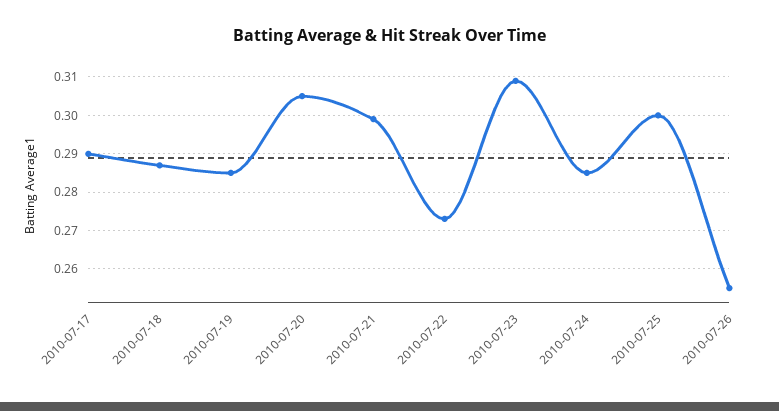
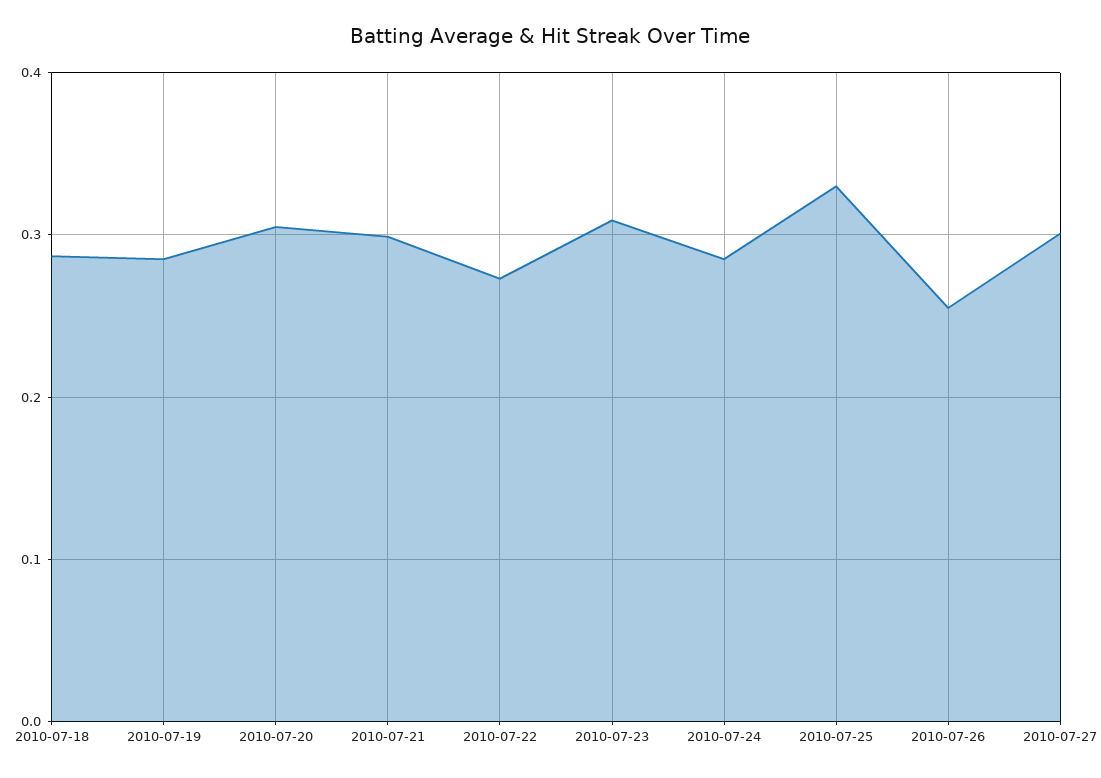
2010-07-17: 0.29 -> none
2010-07-25: 0.3 -> 0.33
2010-07-27: none -> 0.3

